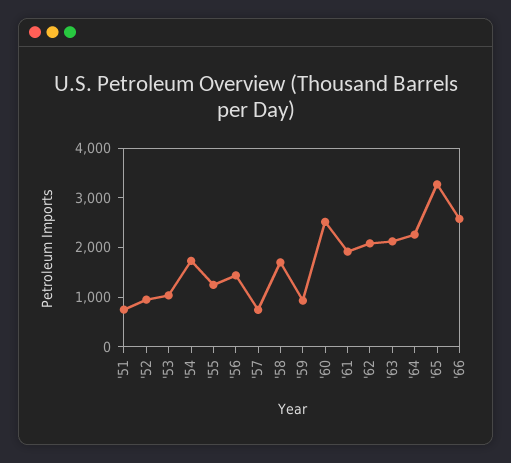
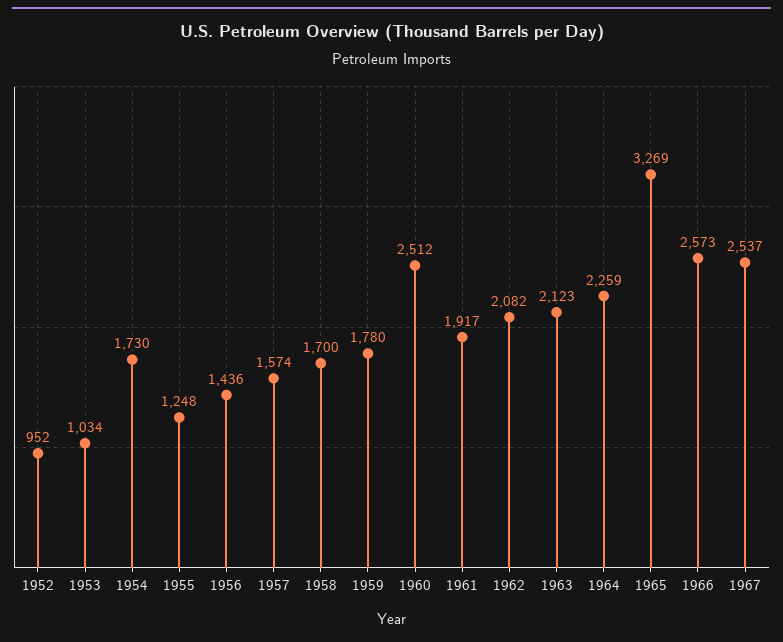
'51: 800 -> none
'57: 800 -> 1574
'59: 1000 -> 1780
1967: none -> 2537

